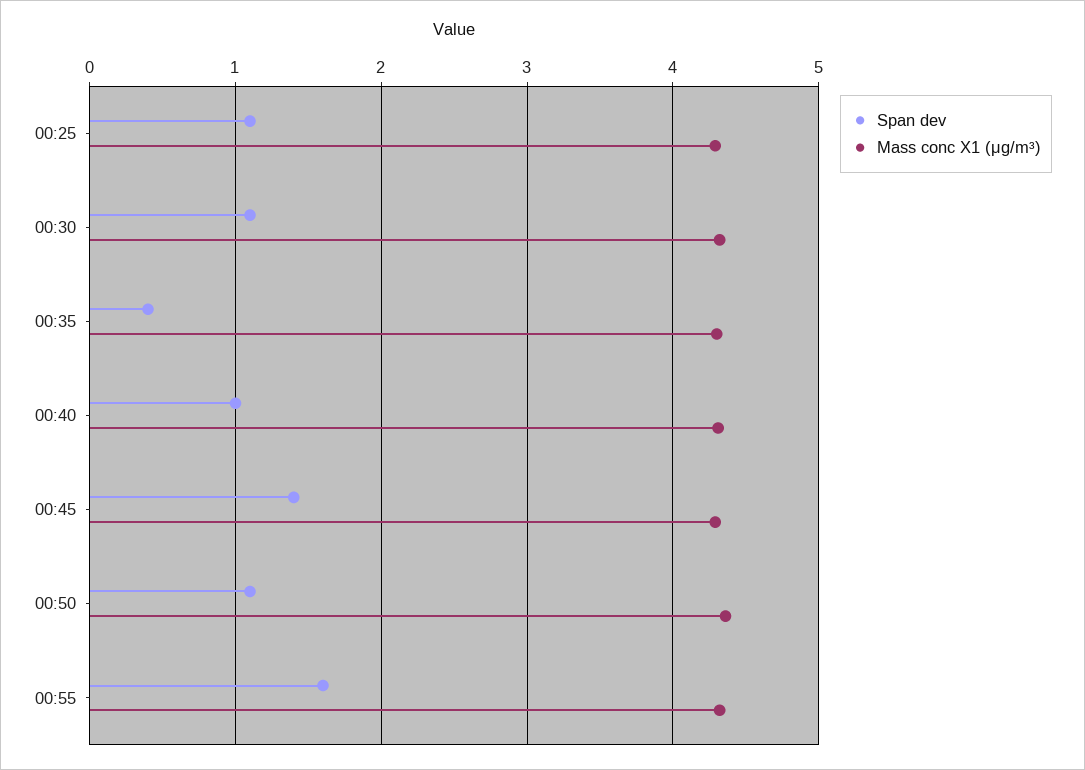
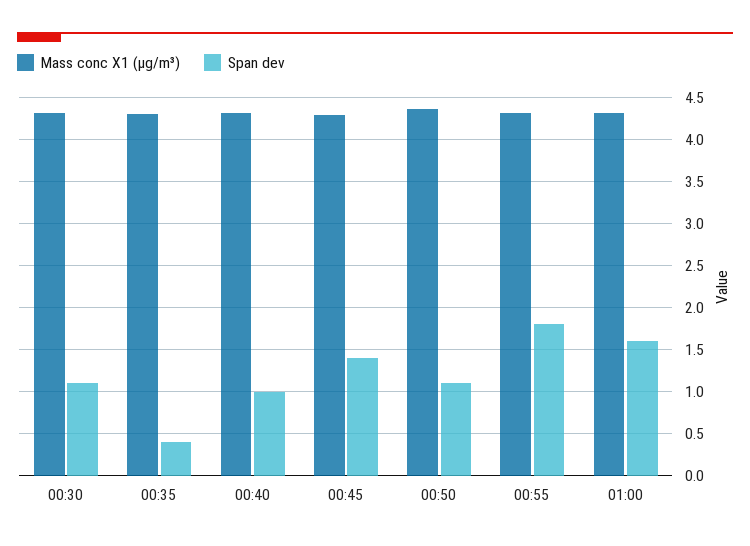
Span dev, 00:25: 1.1 -> none
Mass conc X1 (μg/m³), 00:25: 4.3 -> none
Span dev, 00:55: 1.6 -> 1.8
Mass conc X1 (μg/m³), 01:00: none -> 4.3
Span dev, 01:00: none -> 1.6

